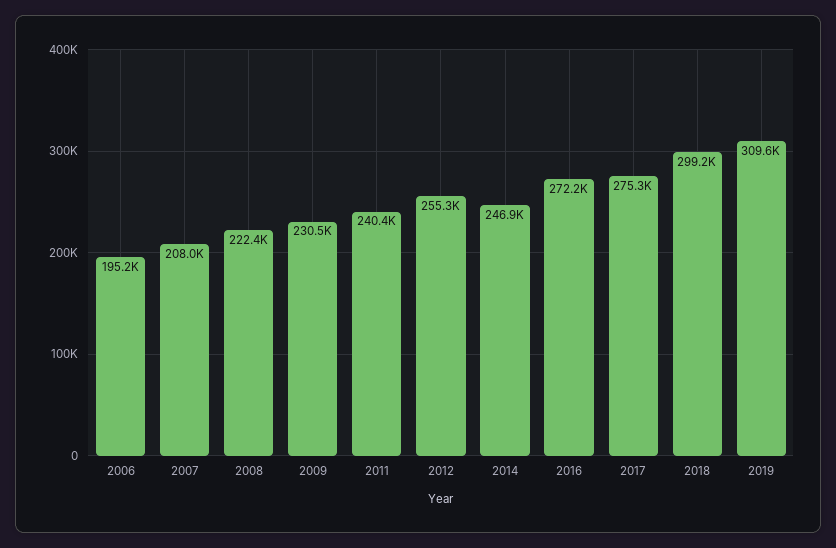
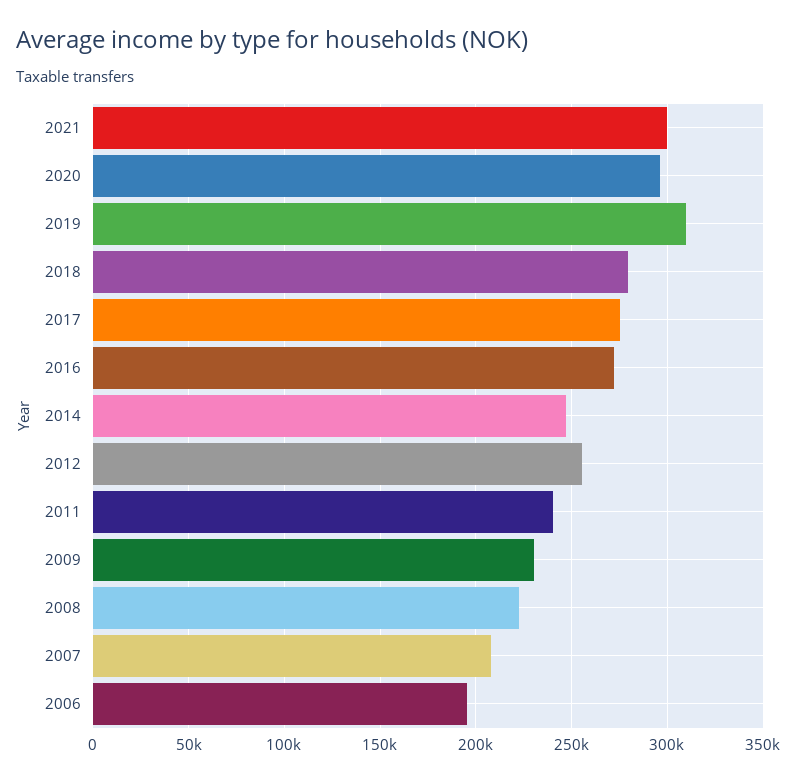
2018: 299200 -> 280000
2021: none -> 300000
2020: none -> 295000

